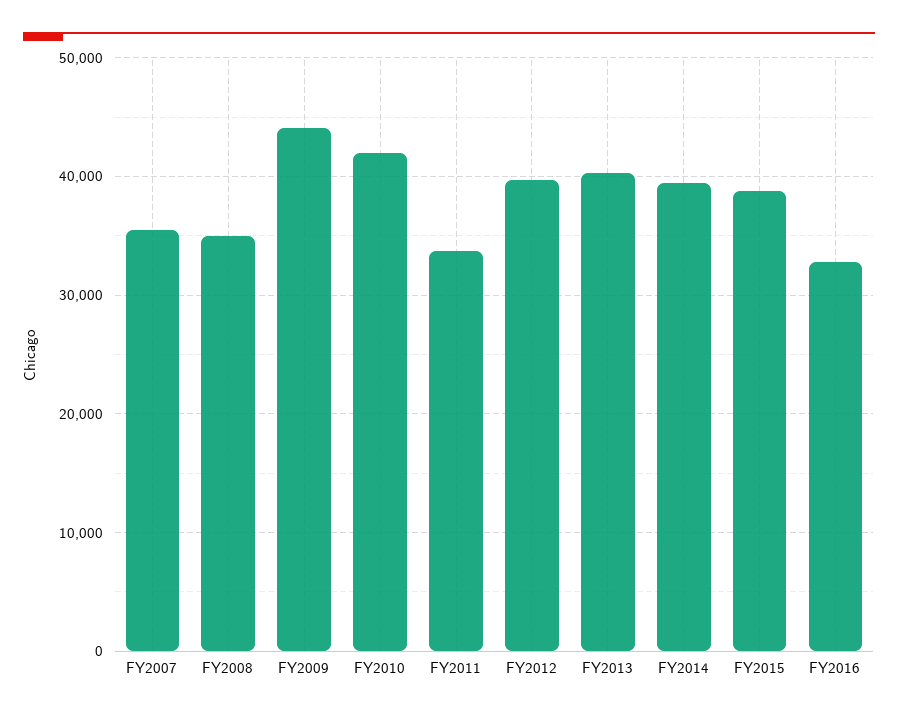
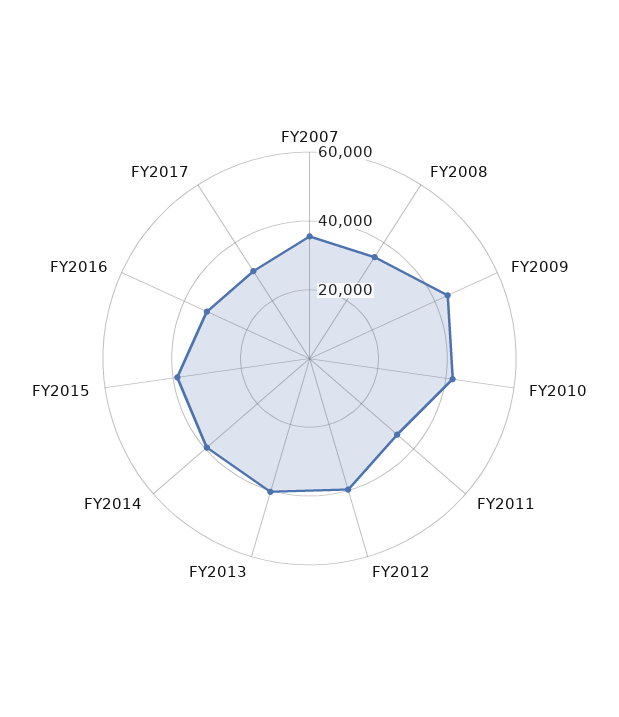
FY2017: none -> 30000

